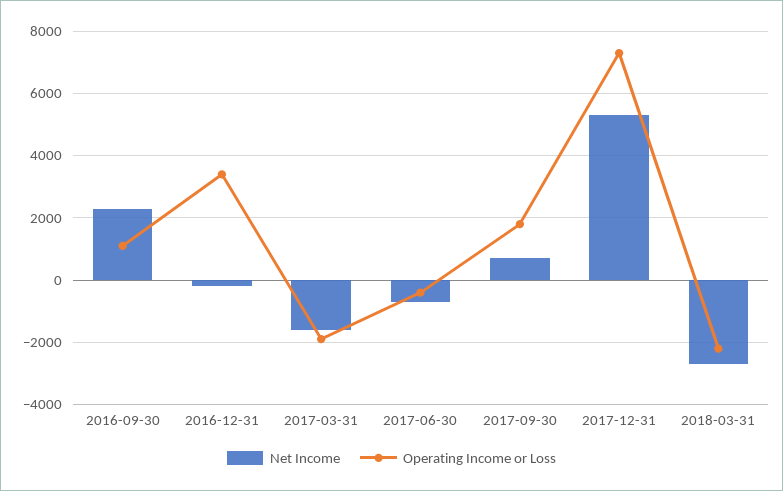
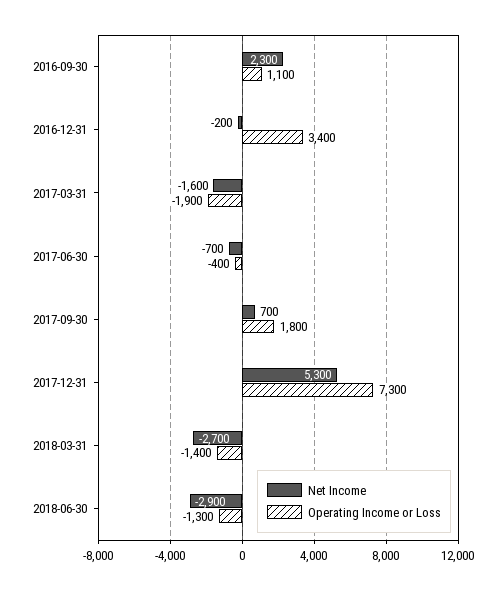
Operating Income or Loss, 2018-03-31: -2200 -> -1400
Net Income, 2018-06-30: none -> -2900
Operating Income or Loss, 2018-06-30: none -> -1300

